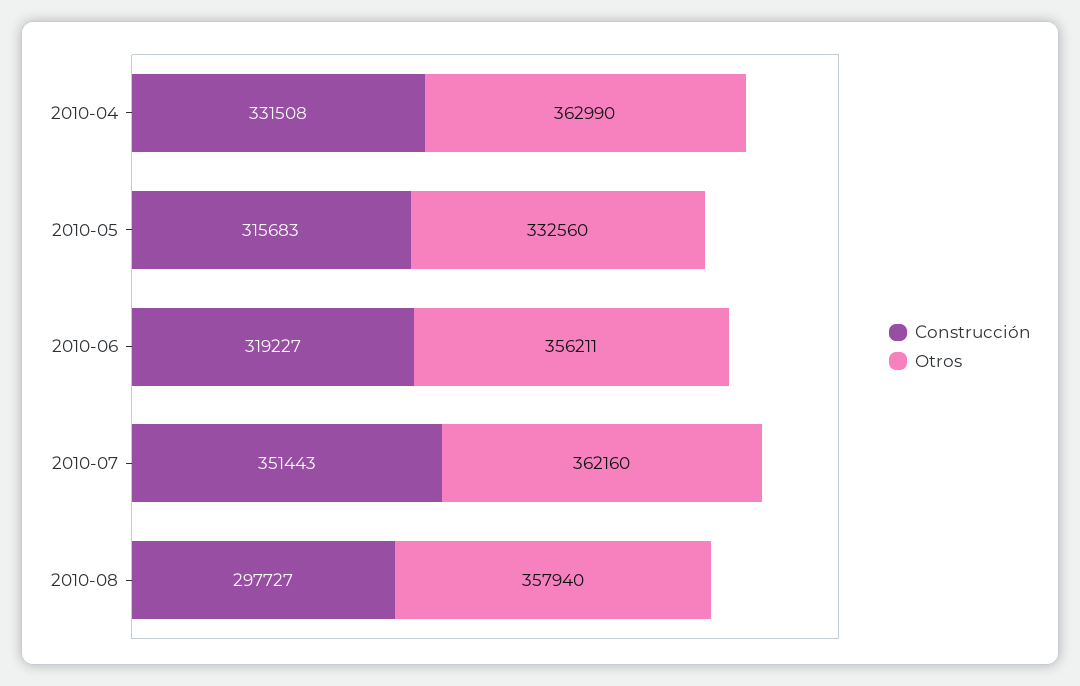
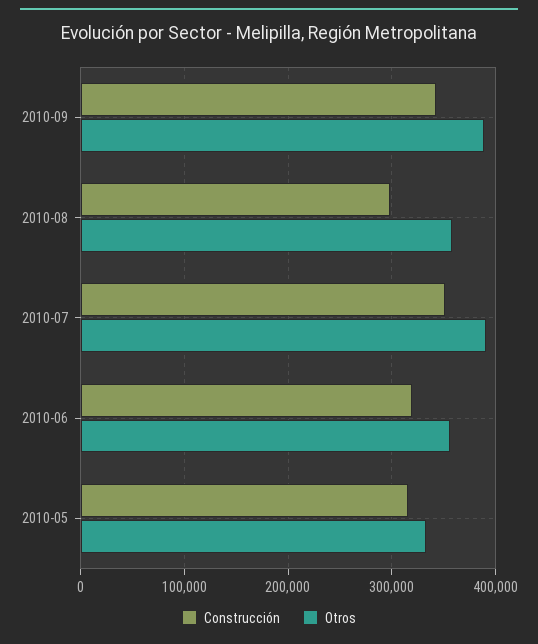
Construcción, 2010-04: 331508 -> none
Otros, 2010-04: 362990 -> none
Otros, 2010-07: 362160 -> 390000
Construcción, 2010-09: none -> 340000
Otros, 2010-09: none -> 390000

